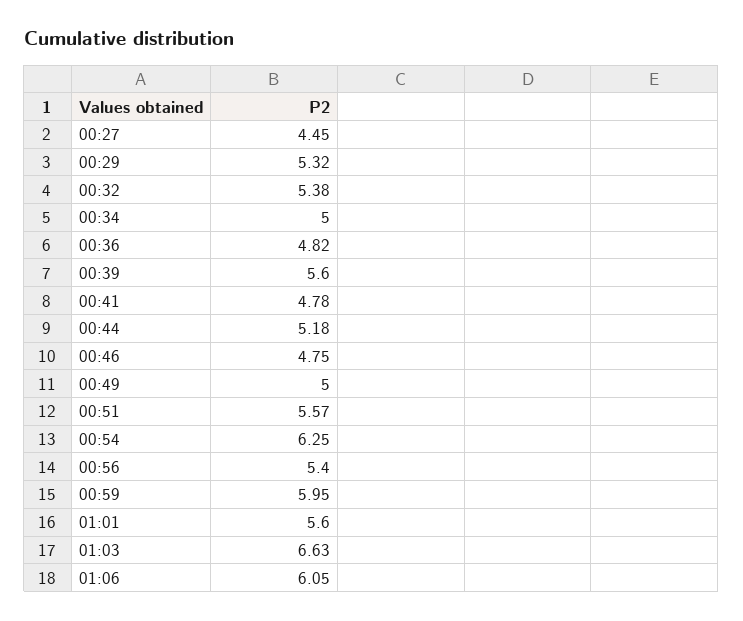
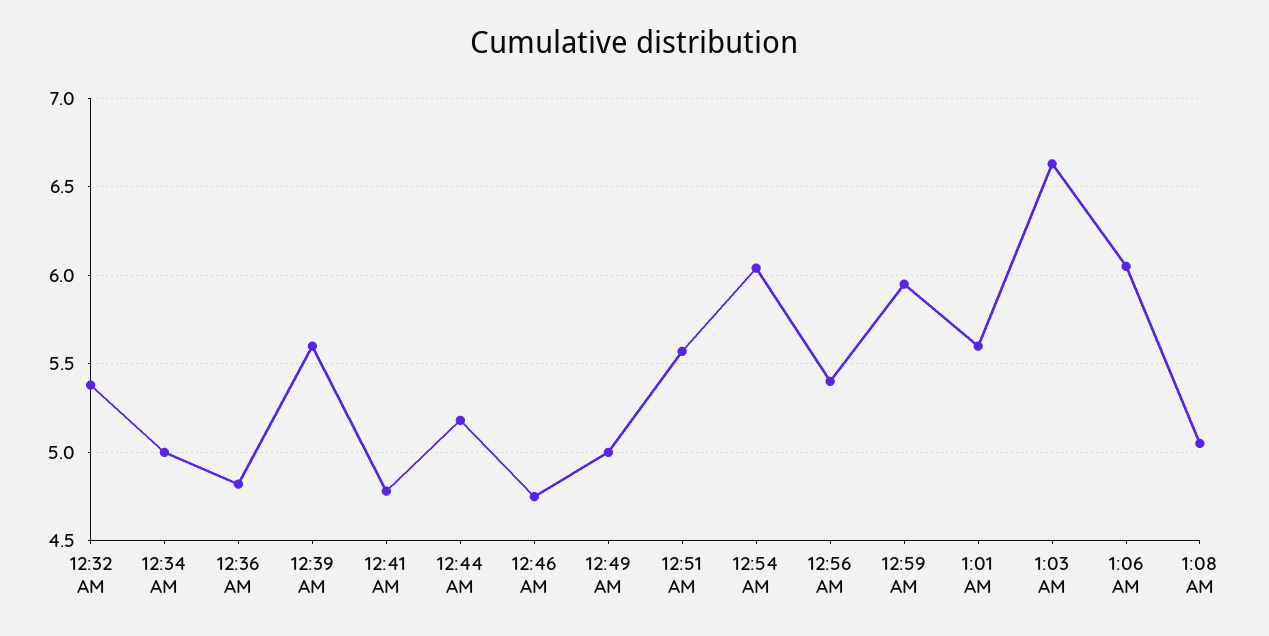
00:27: 4.45 -> none
00:29: 5.32 -> none
00:54: 6.25 -> 6.05
1:08 AM: none -> 5.05

